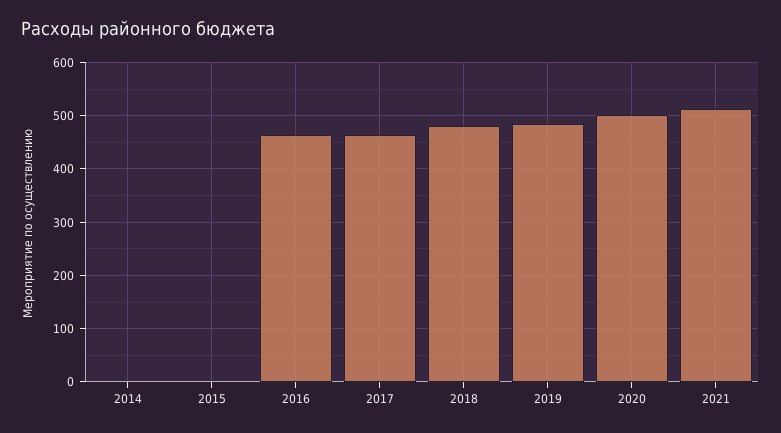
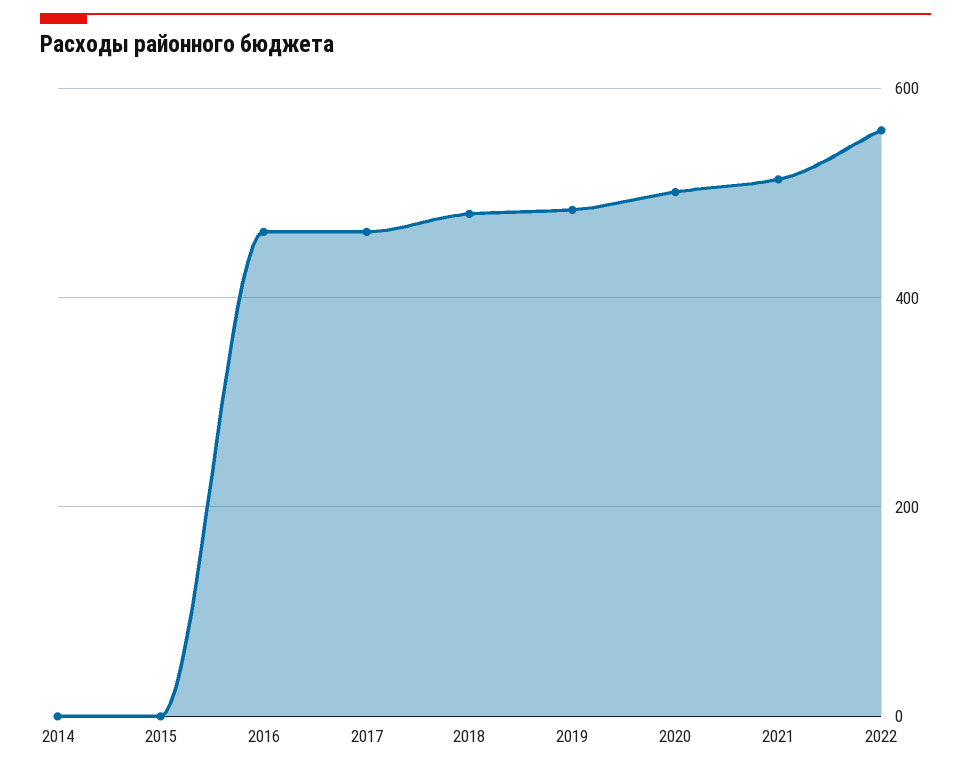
2022: none -> 560

